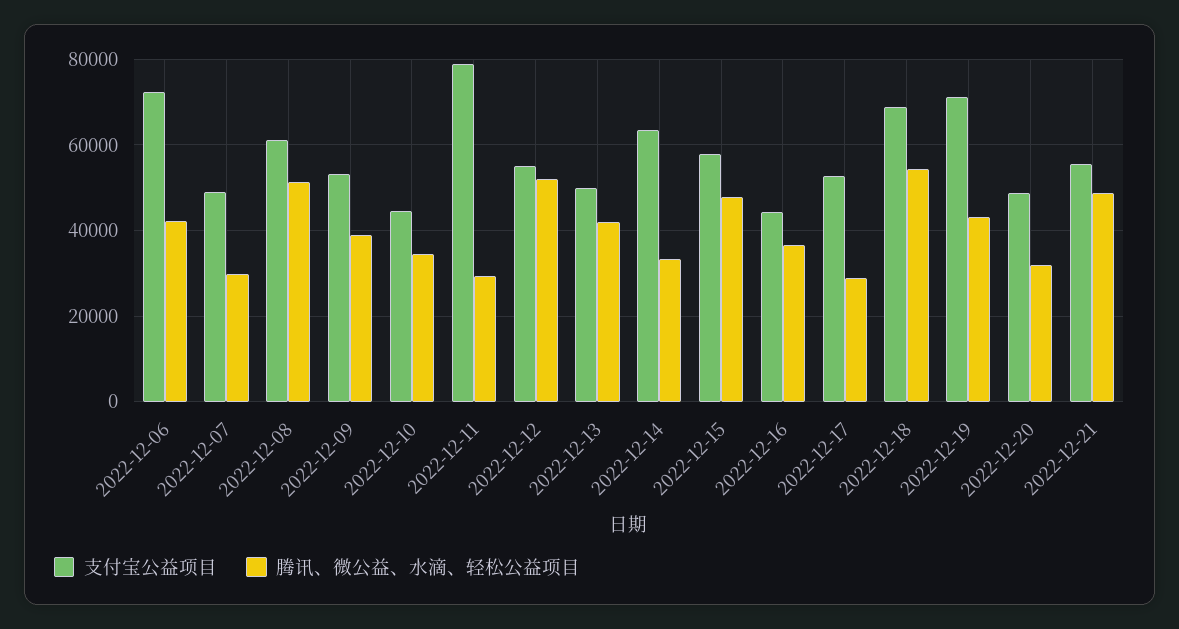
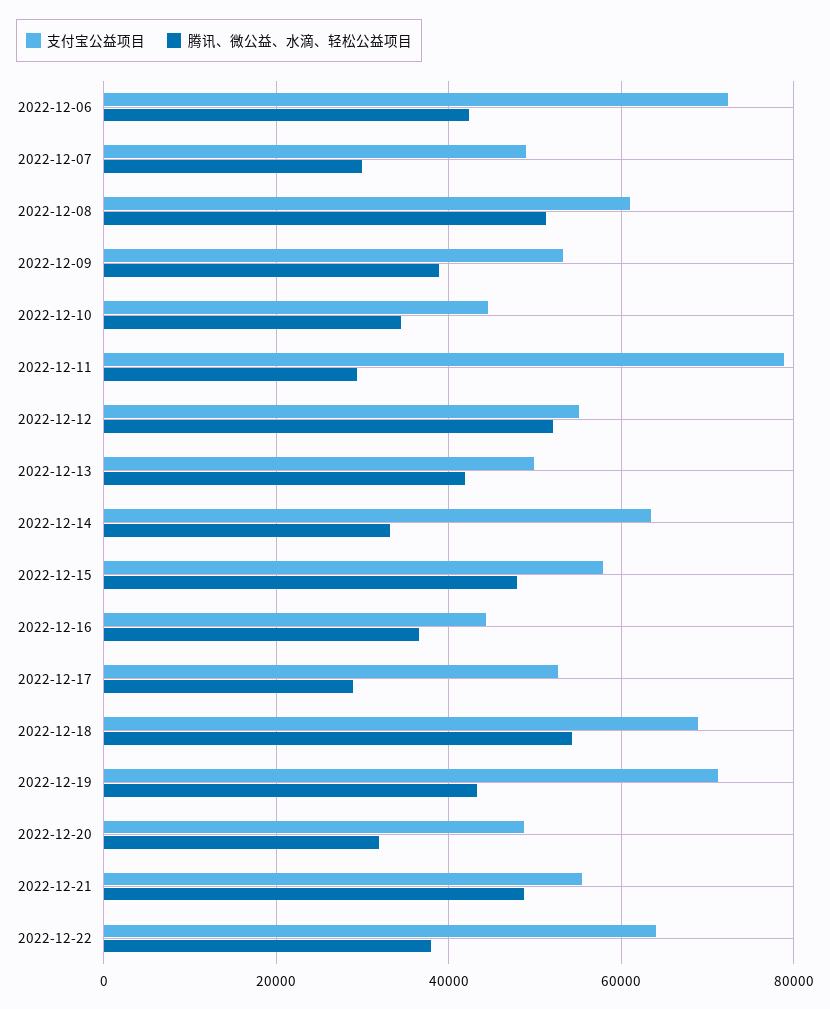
支付宝公益项目, 2022-12-22: none -> 64000
腾讯、微公益、水滴、轻松公益项目, 2022-12-22: none -> 38000

